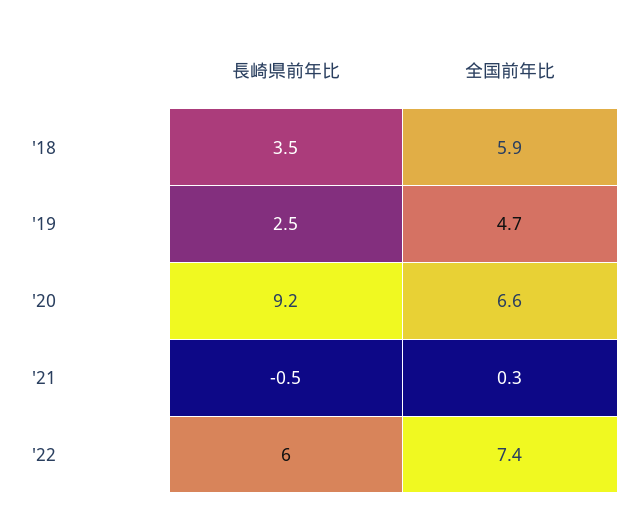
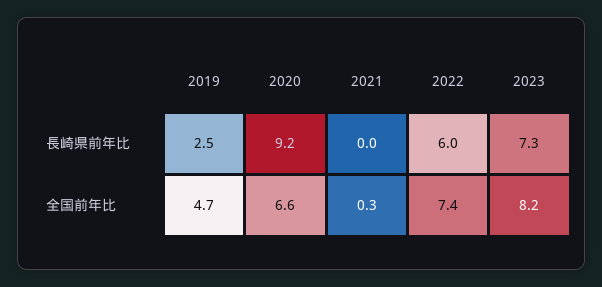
長崎県前年比, '18: 3.5 -> none
全国前年比, '18: 5.9 -> none
長崎県前年比, '21: -0.5 -> 0
長崎県前年比, 2023: none -> 7.3
全国前年比, 2023: none -> 8.2

